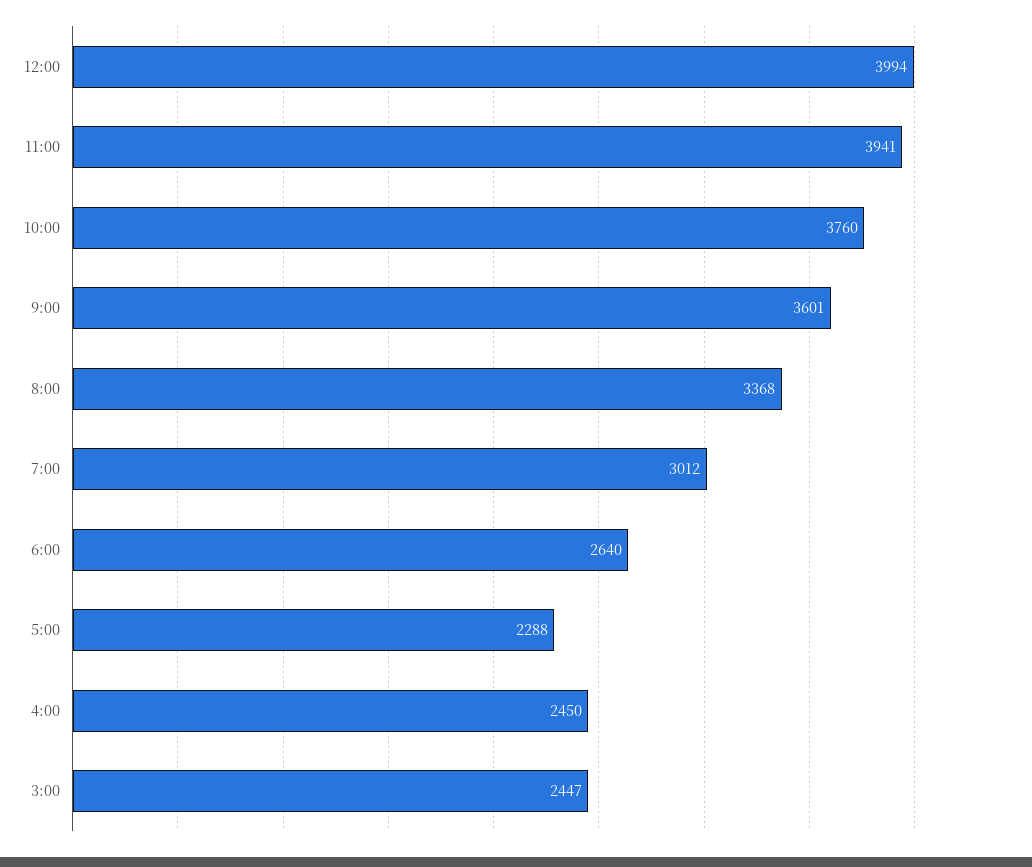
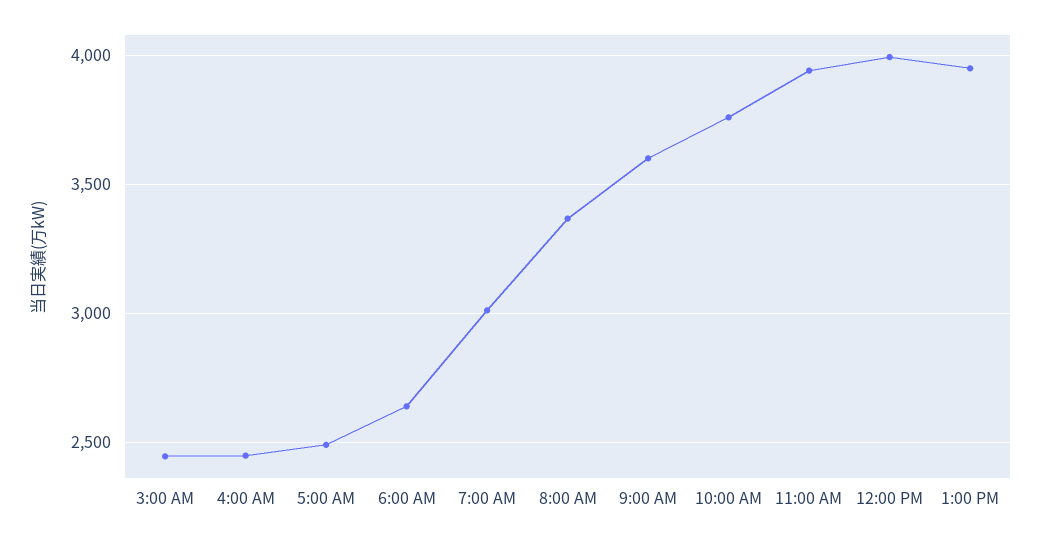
5:00: 2288 -> 2500
1:00 PM: none -> 3950

